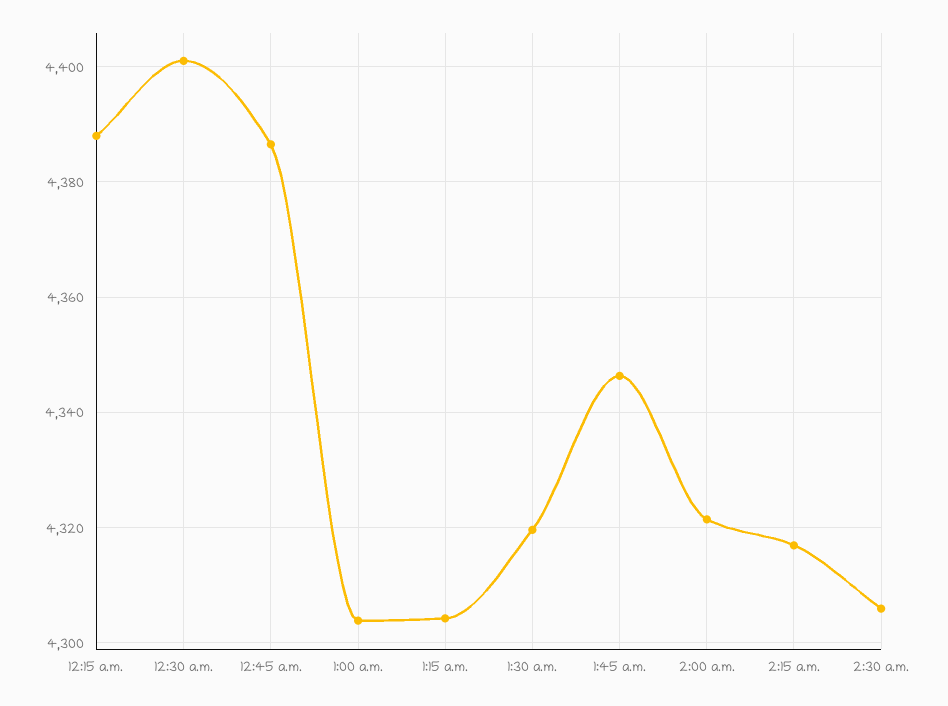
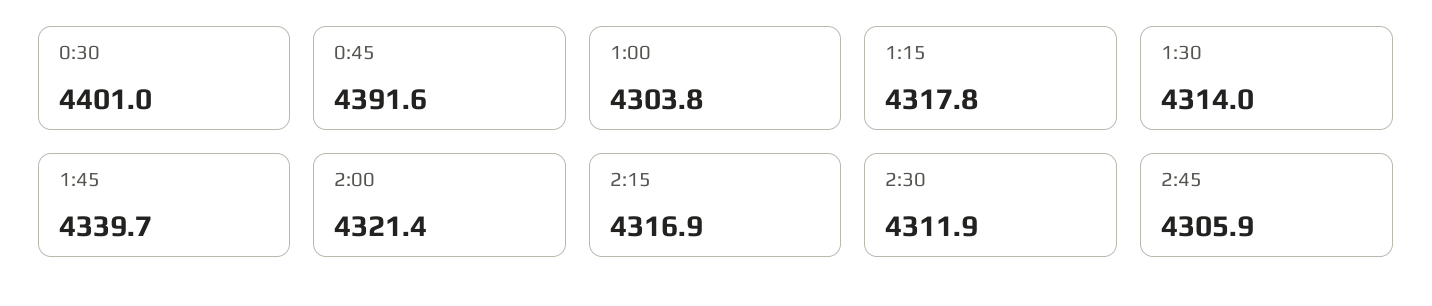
12:15 a.m.: 4388 -> none
12:45 a.m.: 4386 -> 4391.6
1:15 a.m.: 4304 -> 4317.8
1:30 a.m.: 4320 -> 4314
1:45 a.m.: 4346 -> 4339.7
2:30 a.m.: 4306 -> 4311.9
2:45: none -> 4305.9

